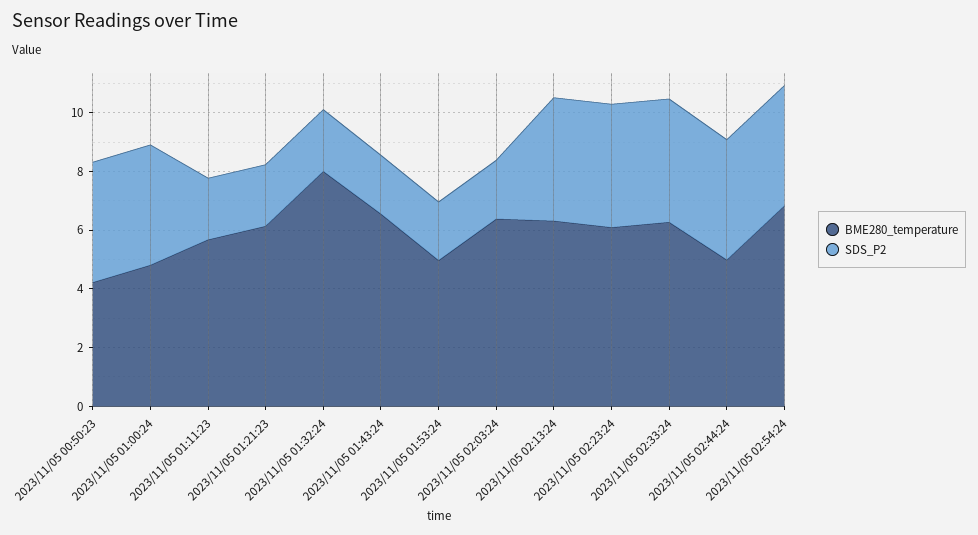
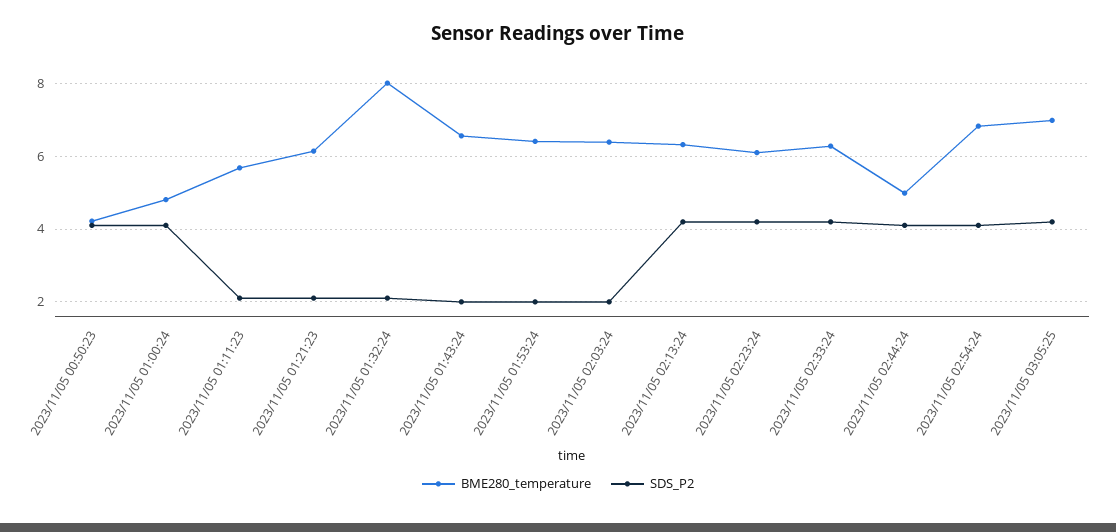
BME280_temperature, 2023/11/05 01:53:24: 5 -> 6.4
BME280_temperature, 2023/11/05 03:05:25: none -> 7
SDS_P2, 2023/11/05 03:05:25: none -> 4.2

